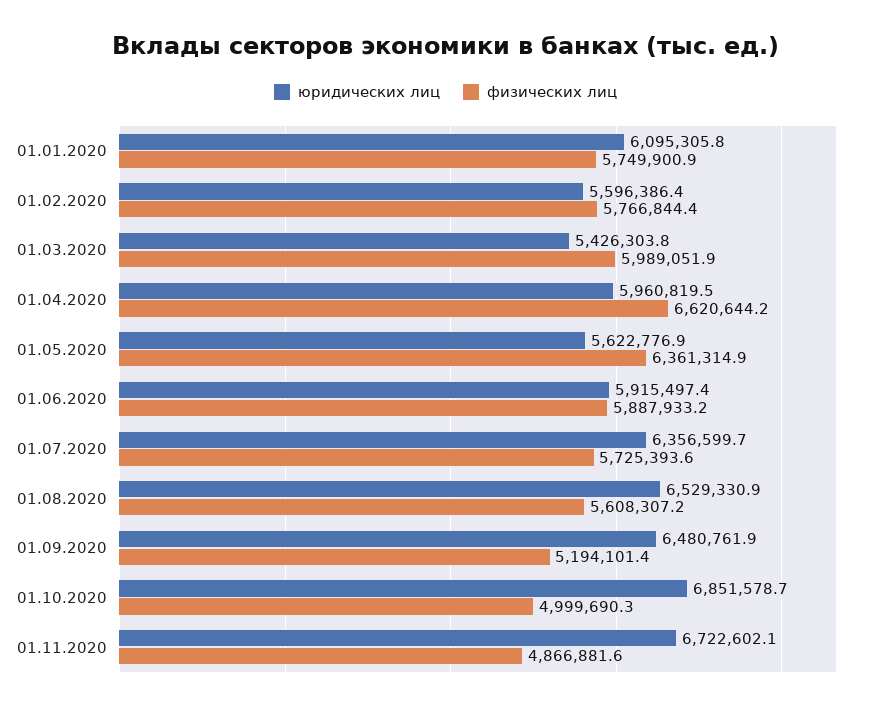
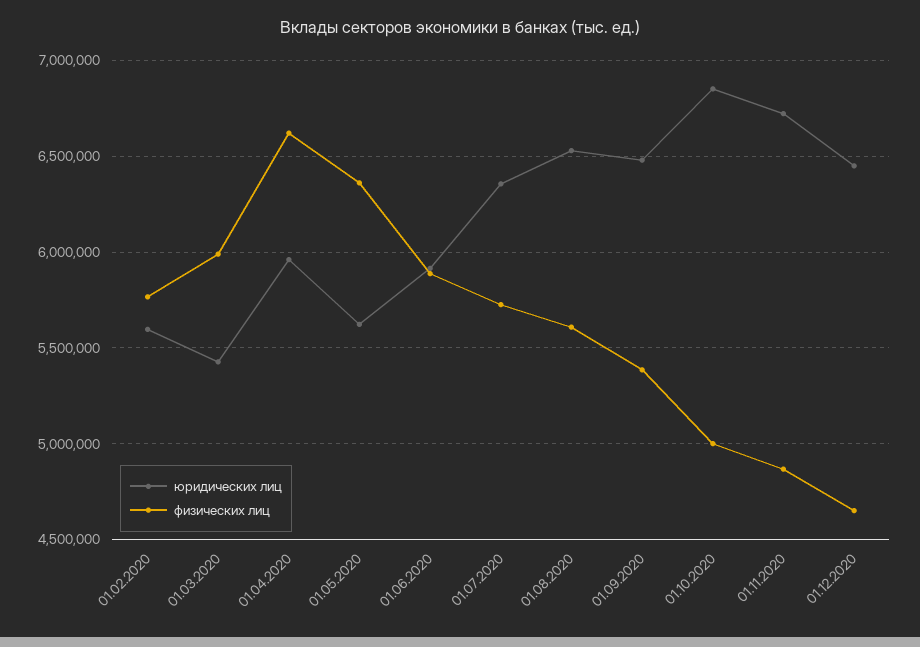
юридических лиц, 01.01.2020: 6095305.8 -> none
физических лиц, 01.01.2020: 5749900.9 -> none
физических лиц, 01.09.2020: 5194101.4 -> 5400000
юридических лиц, 01.12.2020: none -> 6450000
физических лиц, 01.12.2020: none -> 4650000

